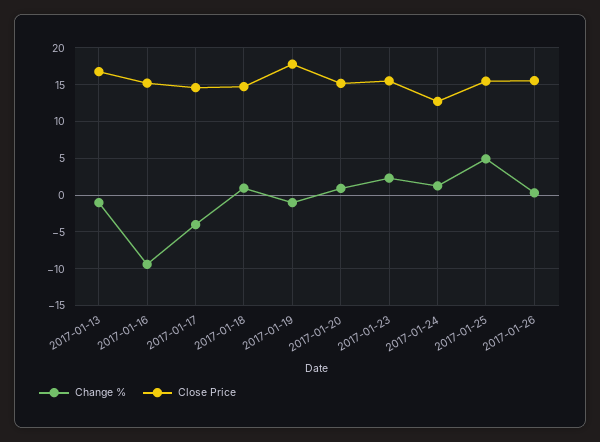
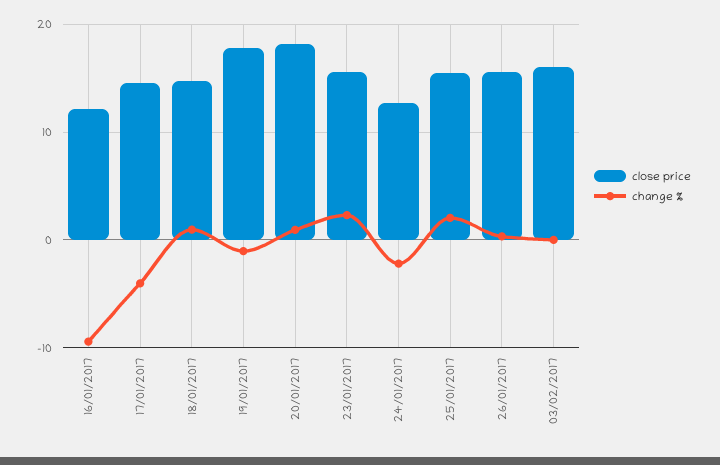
Change %, 2017-01-13: -1 -> none
Close Price, 2017-01-13: 17 -> none
Close Price, 2017-01-16: 15 -> 12
Close Price, 2017-01-20: 15 -> 18
Change %, 2017-01-24: 1 -> -2
Change %, 2017-01-25: 5 -> 2
Close Price, 03/02/2017: none -> 16
Change %, 03/02/2017: none -> 0

